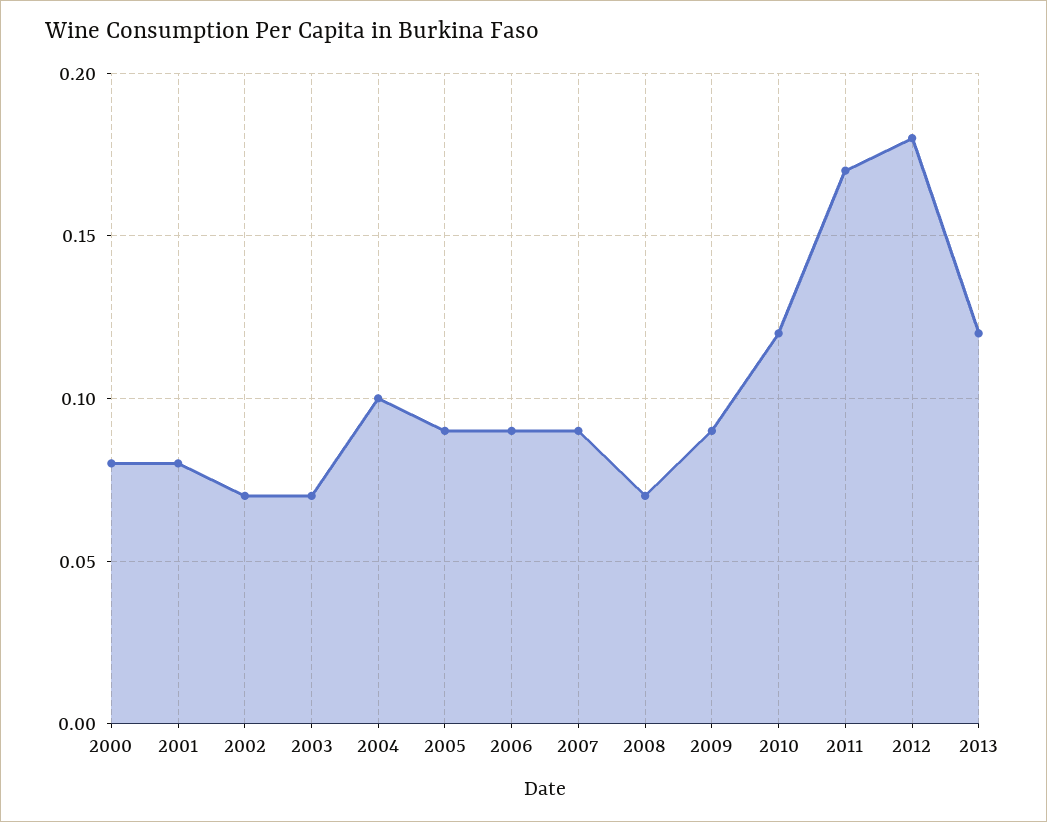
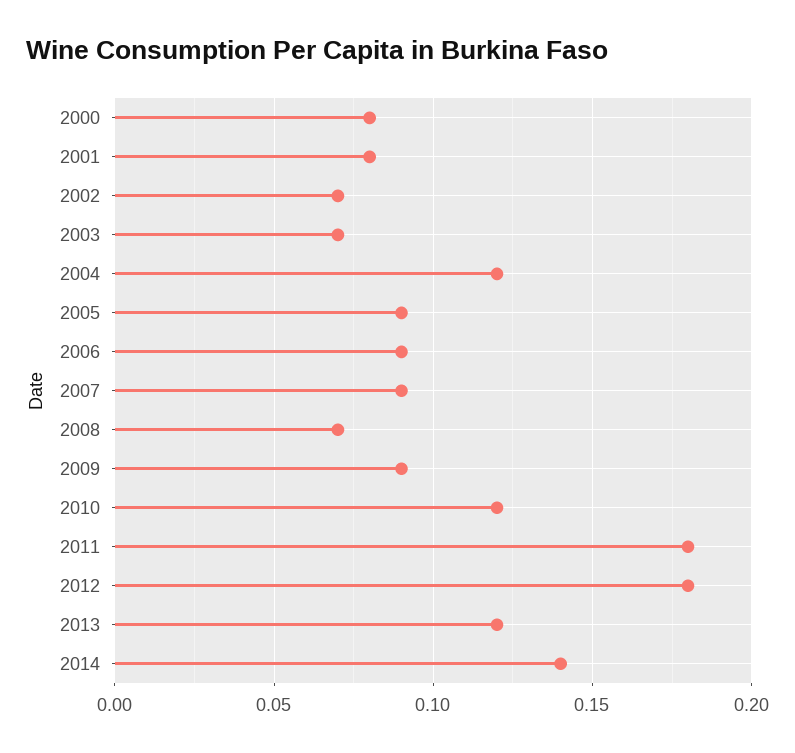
2004: 0.1 -> 0.12
2011: 0.17 -> 0.18
2014: none -> 0.14

